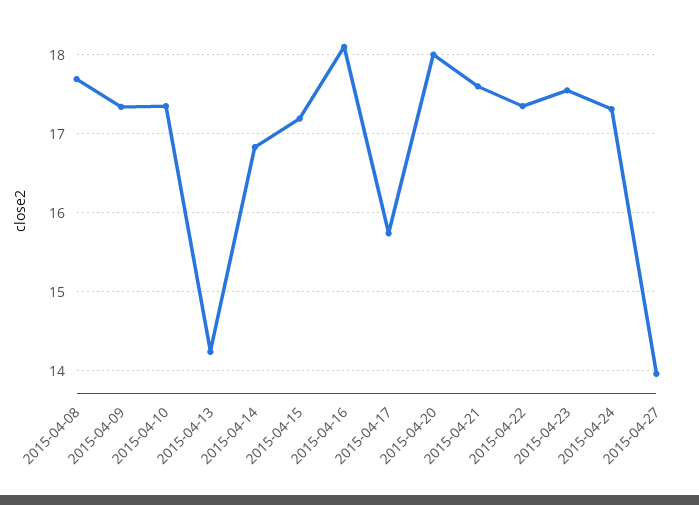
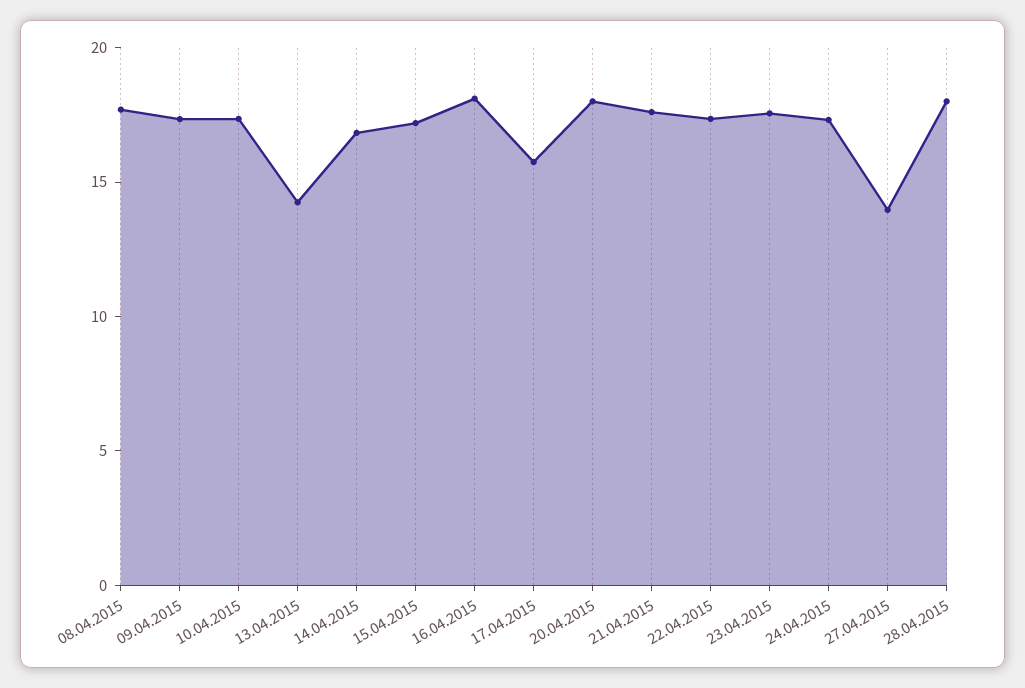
28.04.2015: none -> 18

